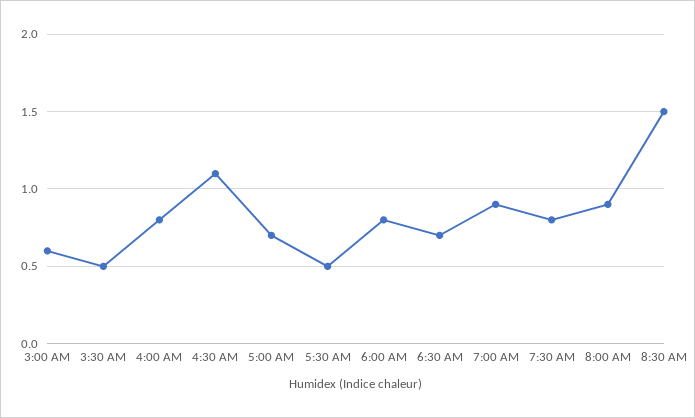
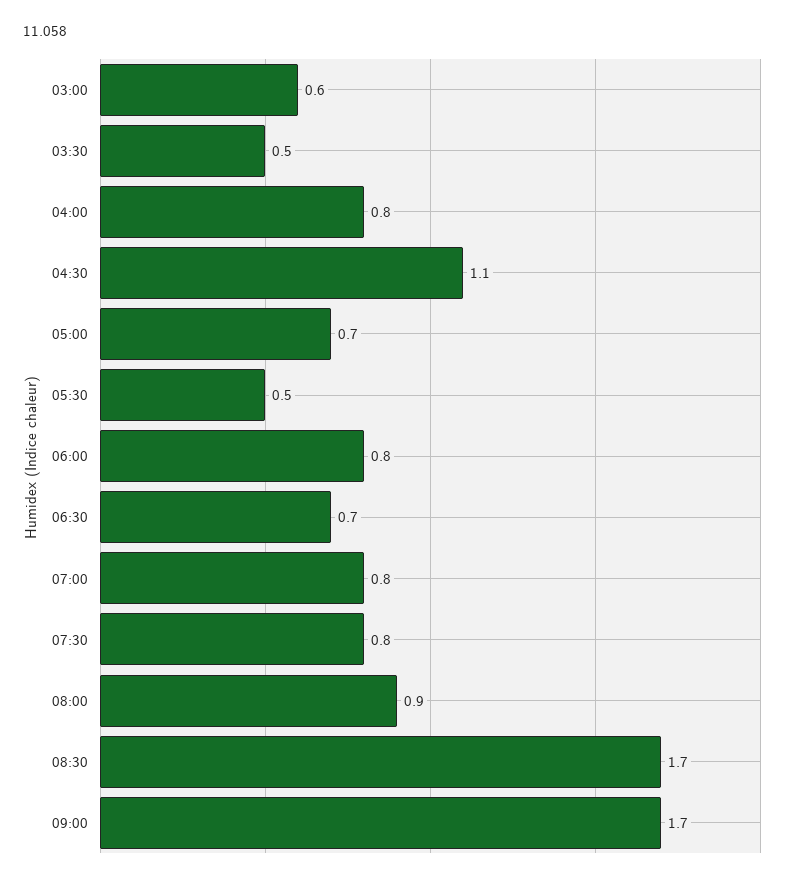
7:00 AM: 0.9 -> 0.8
8:30 AM: 1.5 -> 1.7
09:00: none -> 1.7

